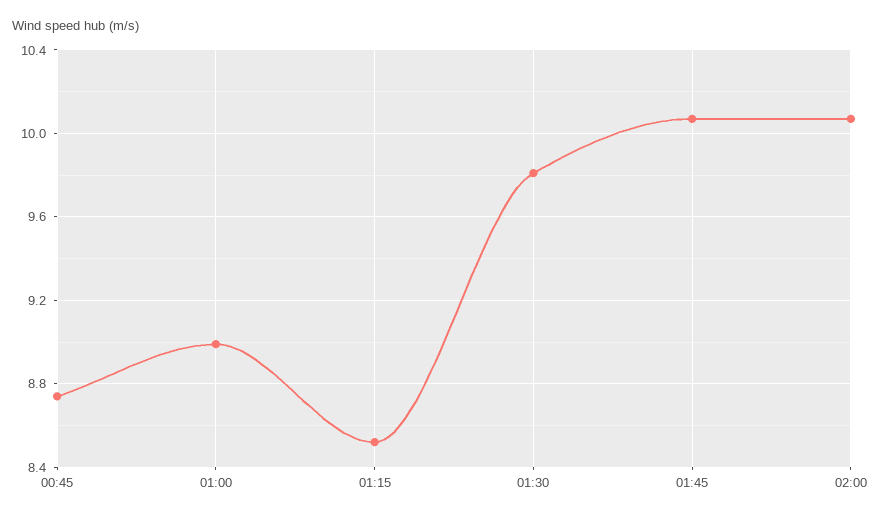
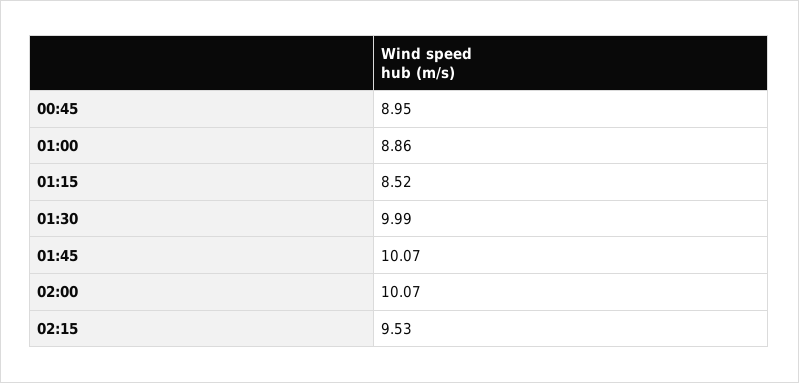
00:45: 8.75 -> 8.95
01:00: 9 -> 8.86
01:30: 9.8 -> 9.99
02:15: none -> 9.53

